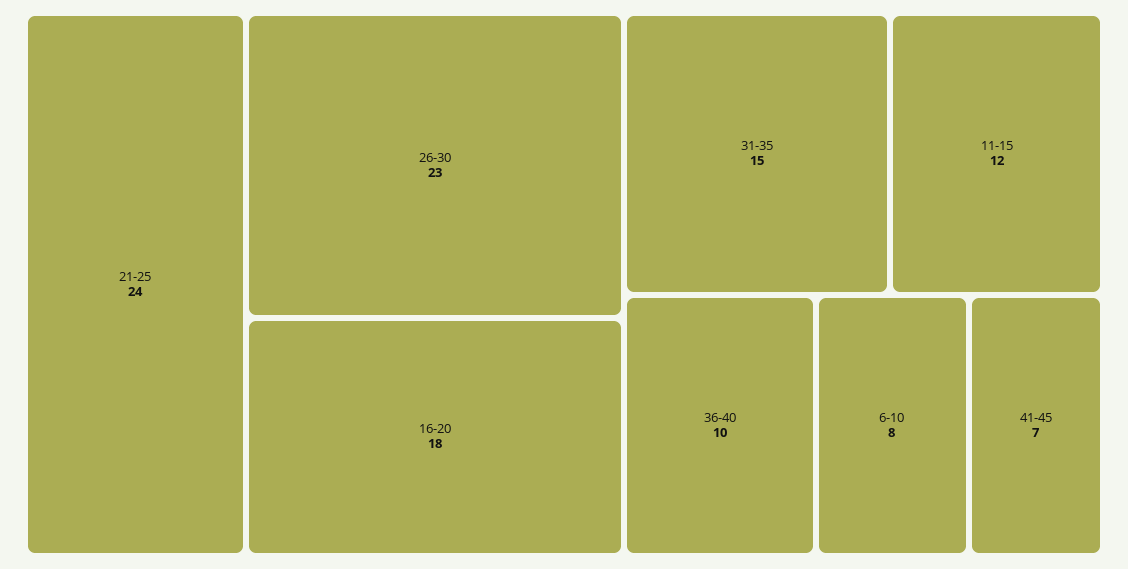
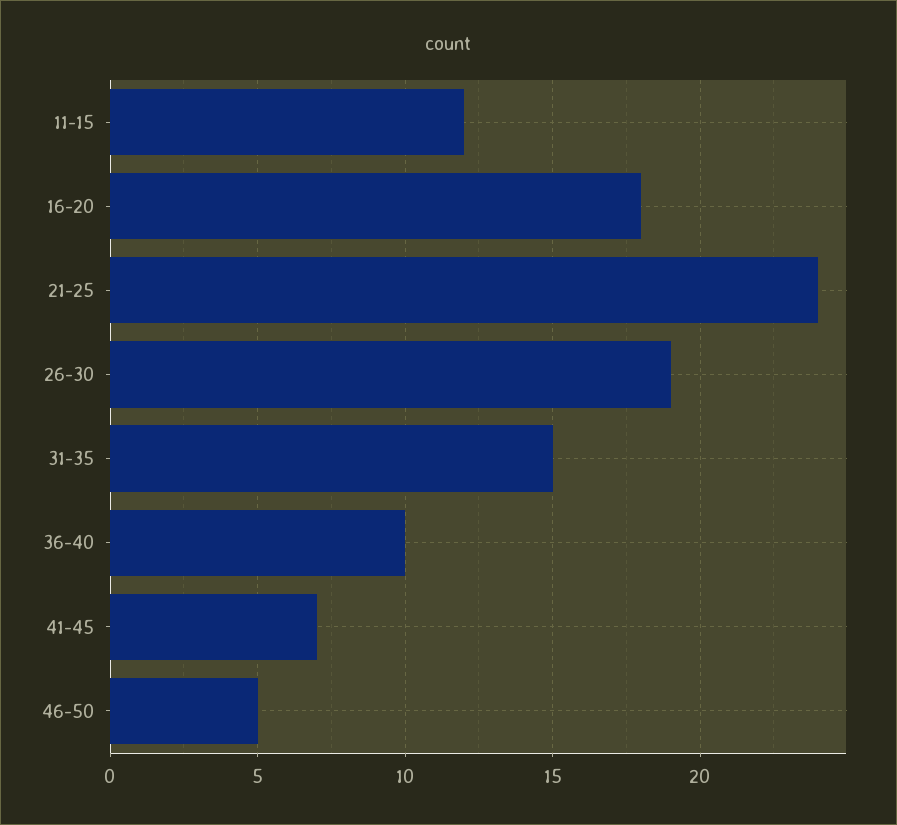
26-30: 23 -> 19
6-10: 8 -> none
46-50: none -> 5

